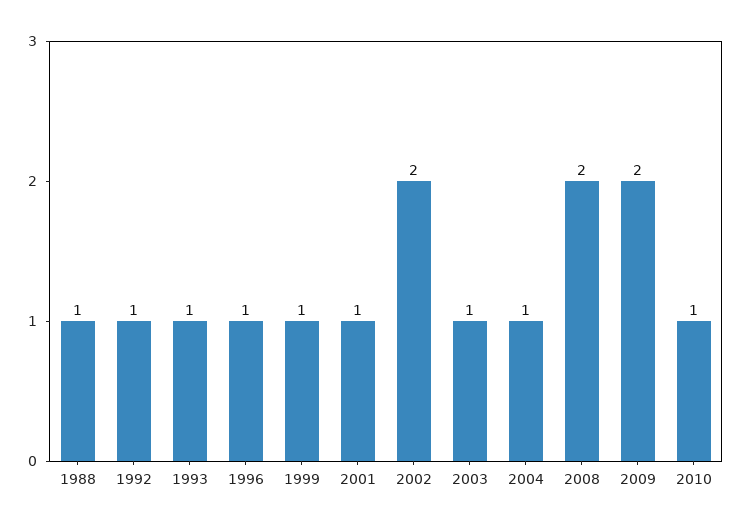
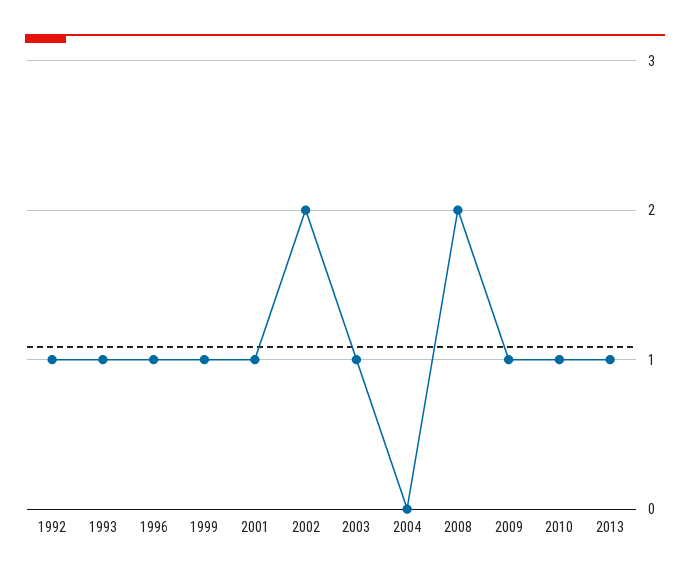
1988: 1 -> none
2004: 1 -> 0
2009: 2 -> 1
2013: none -> 1

